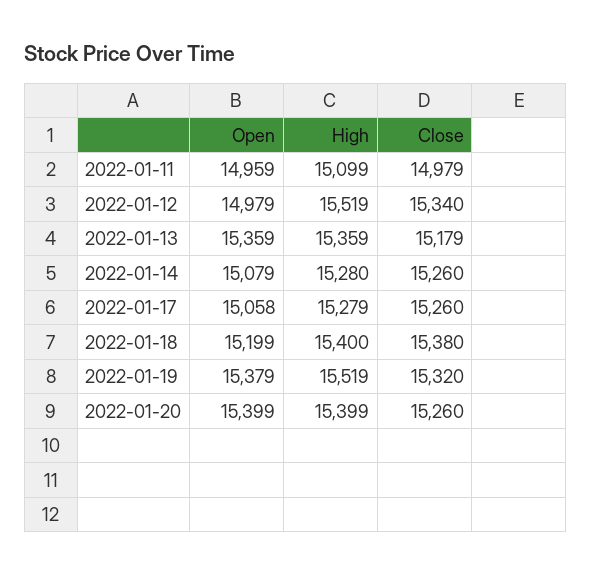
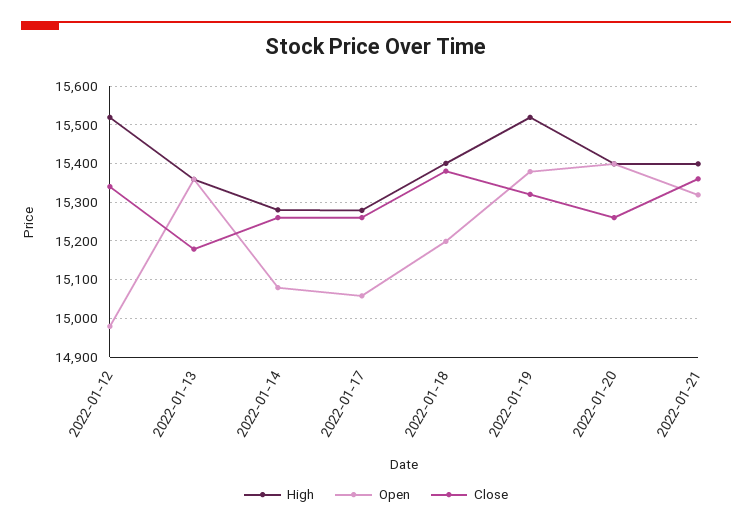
Open, 2022-01-11: 14959 -> none
High, 2022-01-11: 15099 -> none
Close, 2022-01-11: 14979 -> none
High, 2022-01-21: none -> 15400
Open, 2022-01-21: none -> 15320
Close, 2022-01-21: none -> 15360

